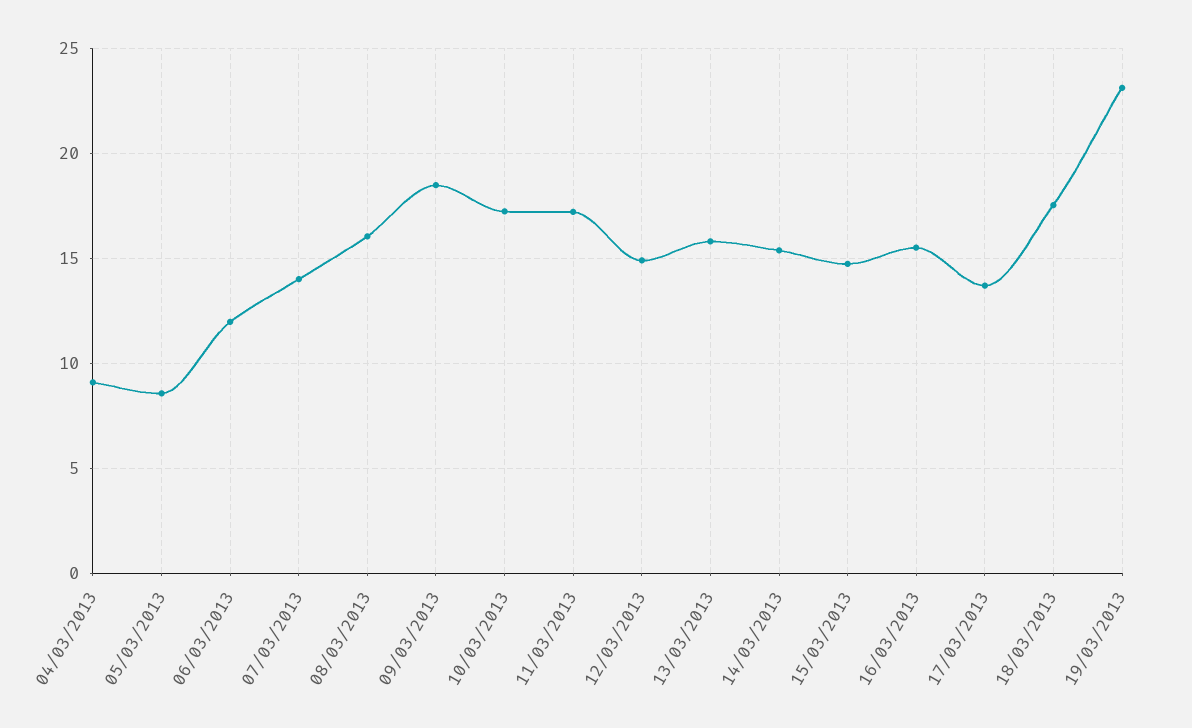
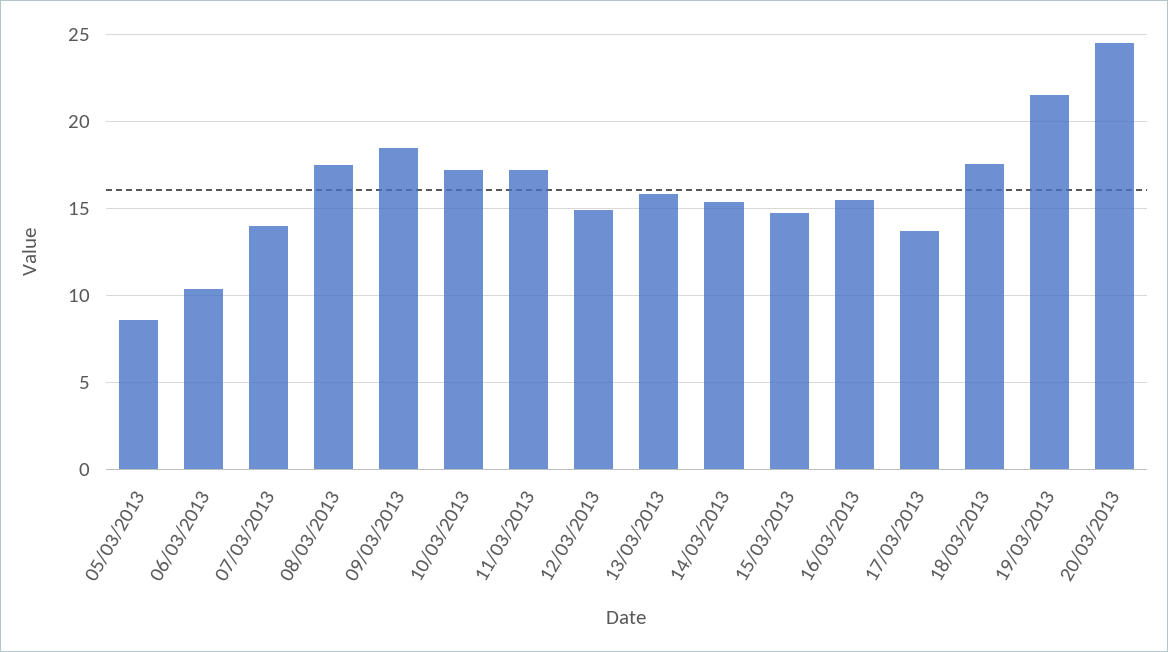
04/03/2013: 9 -> none
06/03/2013: 12 -> 10.5
08/03/2013: 16 -> 17.5
19/03/2013: 23 -> 21.5
20/03/2013: none -> 24.5

